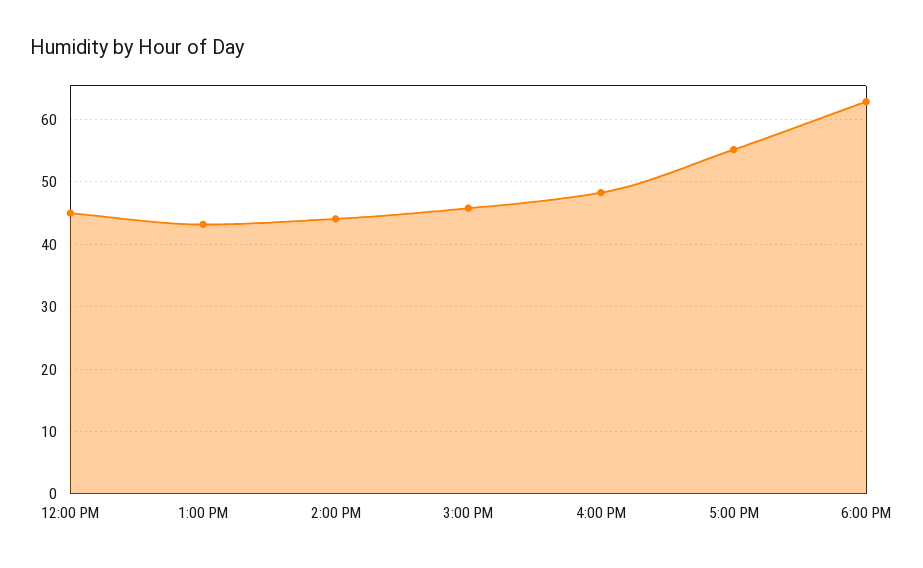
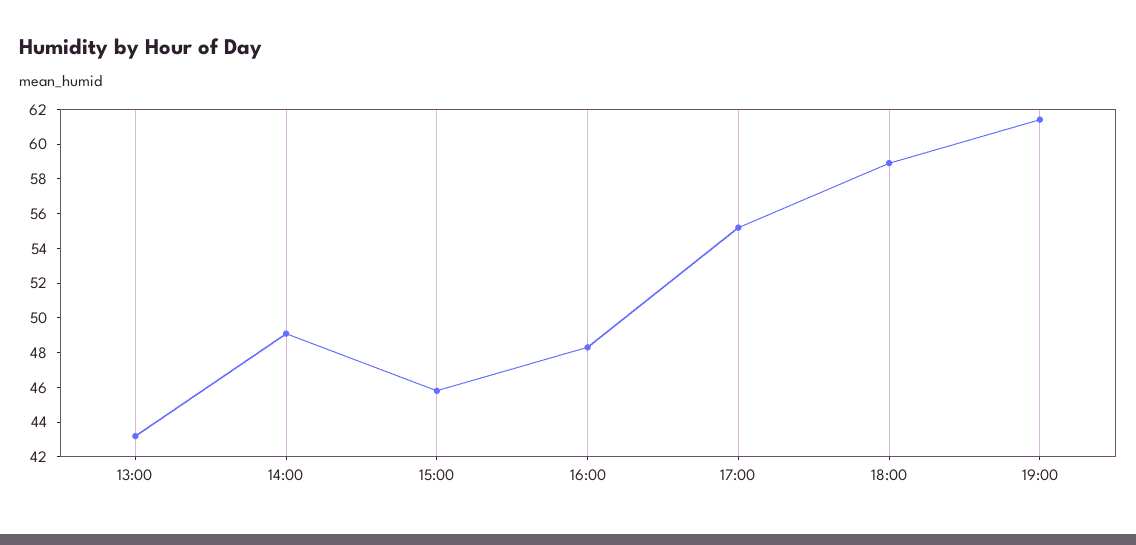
12:00 PM: 45 -> none
2:00 PM: 44 -> 49
6:00 PM: 63 -> 59
19:00: none -> 61.5

